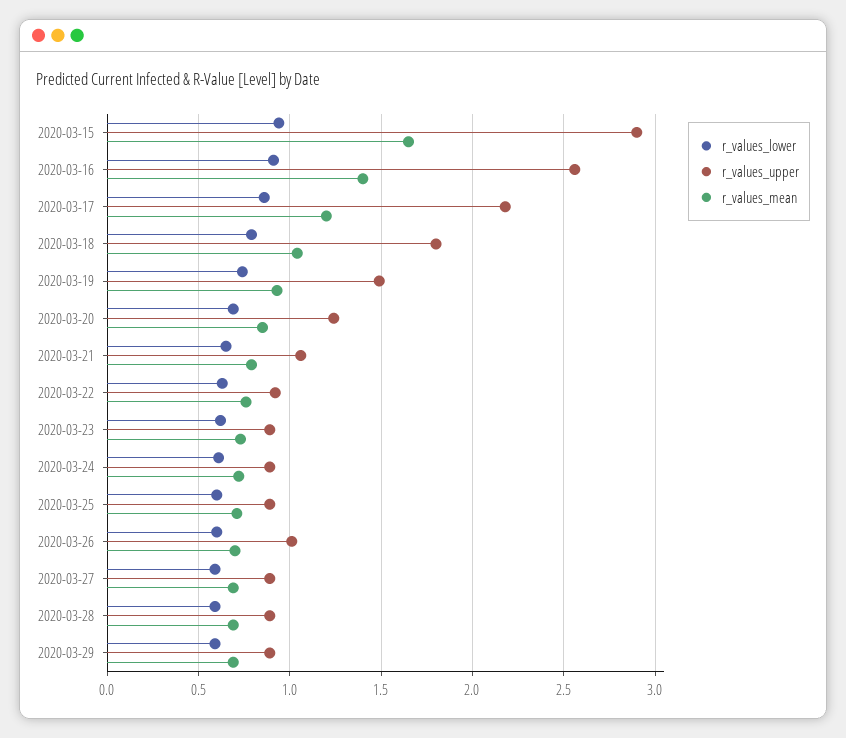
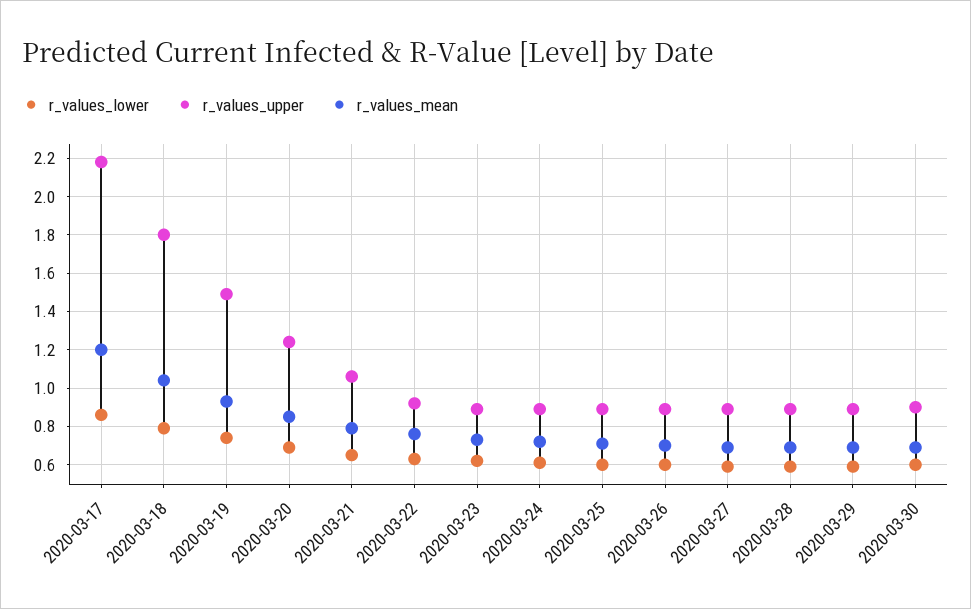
r_values_lower, 2020-03-15: 0.95 -> none
r_values_upper, 2020-03-15: 2.9 -> none
r_values_mean, 2020-03-15: 1.65 -> none
r_values_lower, 2020-03-16: 0.9 -> none
r_values_upper, 2020-03-16: 2.55 -> none
r_values_mean, 2020-03-16: 1.4 -> none
r_values_upper, 2020-03-26: 1 -> 0.9
r_values_lower, 2020-03-30: none -> 0.6
r_values_upper, 2020-03-30: none -> 0.9
r_values_mean, 2020-03-30: none -> 0.7

